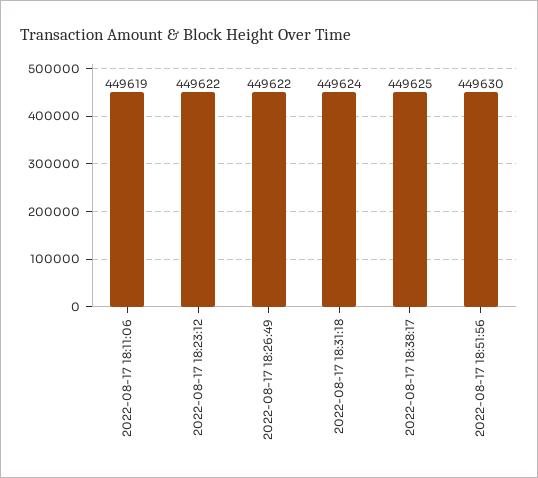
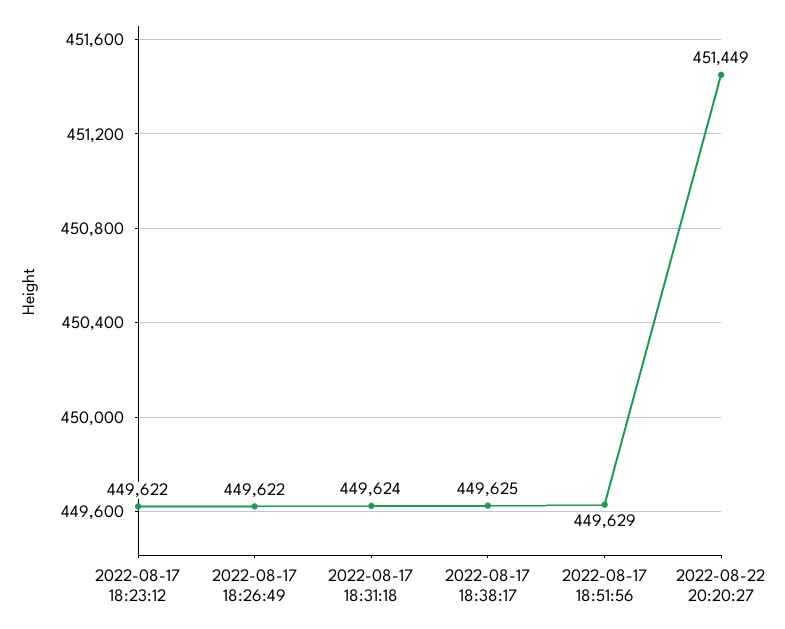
2022-08-17 18:11:06: 449619 -> none
2022-08-17 18:51:56: 449630 -> 449629
2022-08-22 20:20:27: none -> 451449

